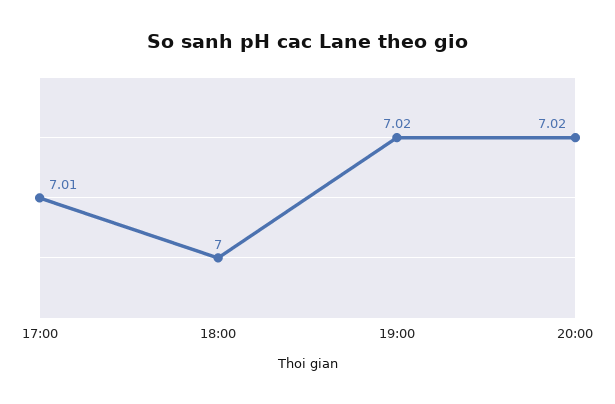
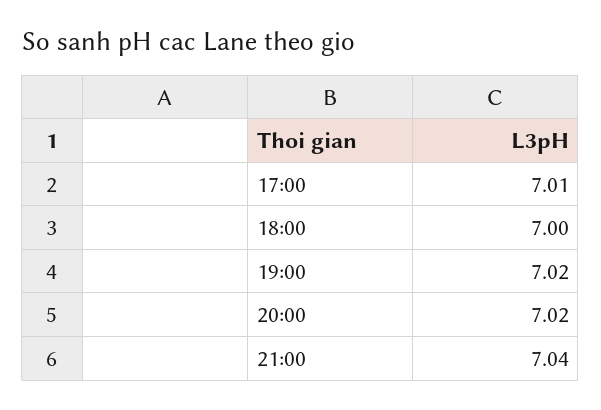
21:00: none -> 7.04

